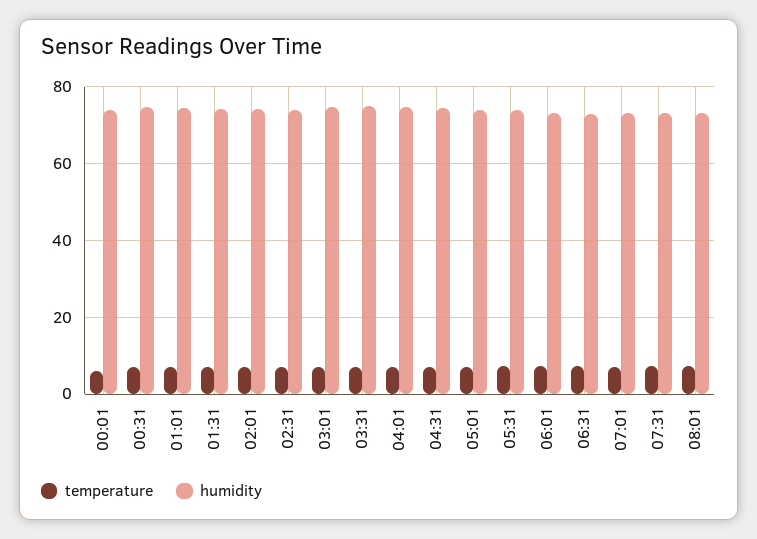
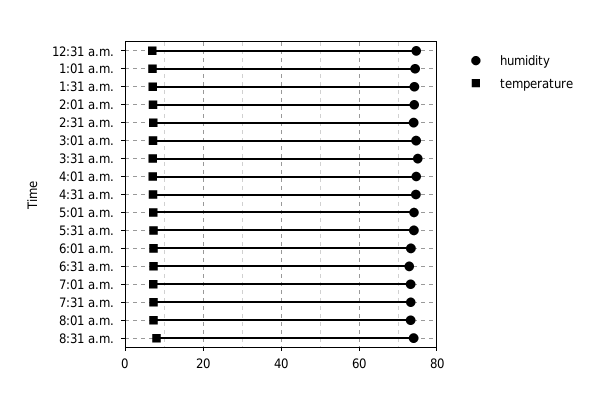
temperature, 00:01: 6 -> none
humidity, 00:01: 74 -> none
humidity, 8:31 a.m.: none -> 74
temperature, 8:31 a.m.: none -> 8

